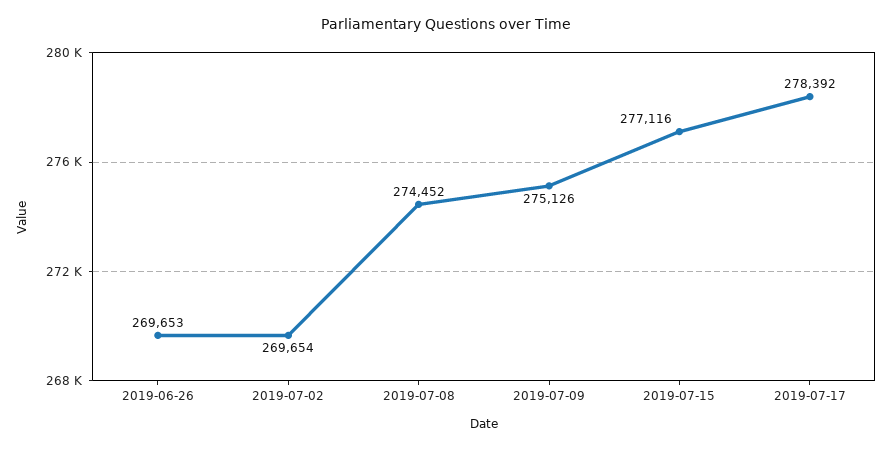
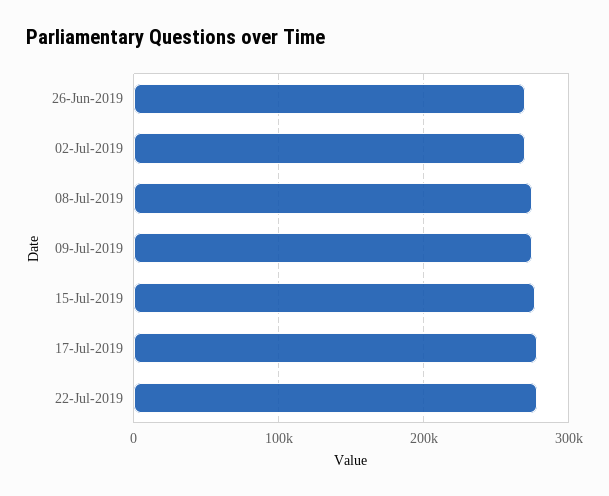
22-Jul-2019: none -> 280000

